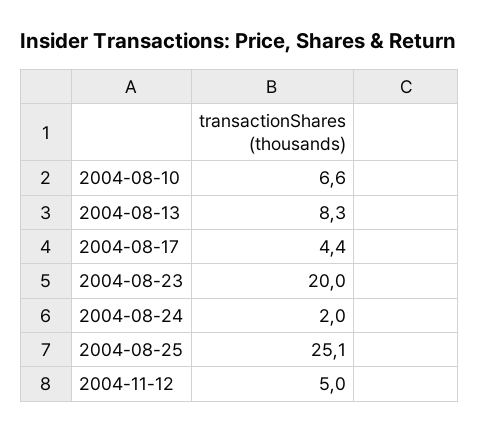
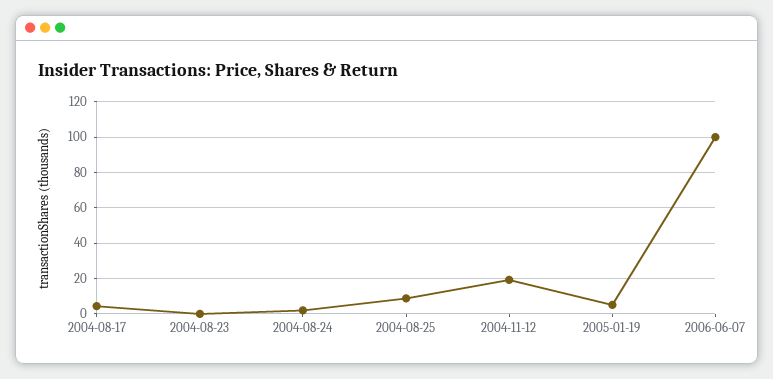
2004-08-10: 6.6 -> none
2004-08-13: 8.3 -> none
2004-08-23: 20 -> 0
2004-08-25: 25.1 -> 10
2004-11-12: 5 -> 20
2005-01-19: none -> 5
2006-06-07: none -> 100

